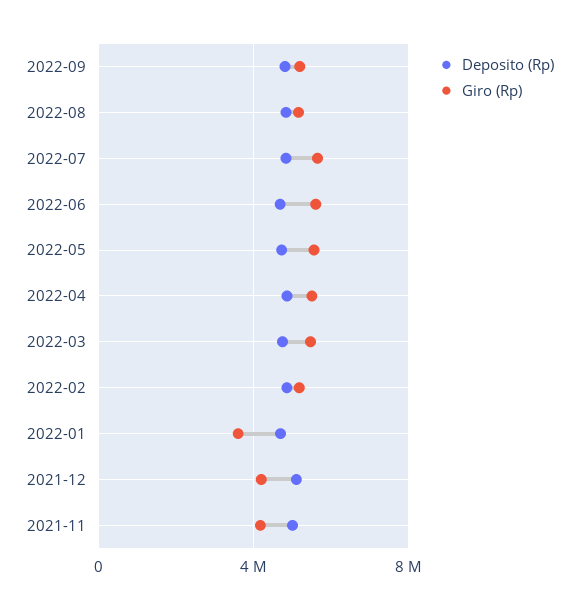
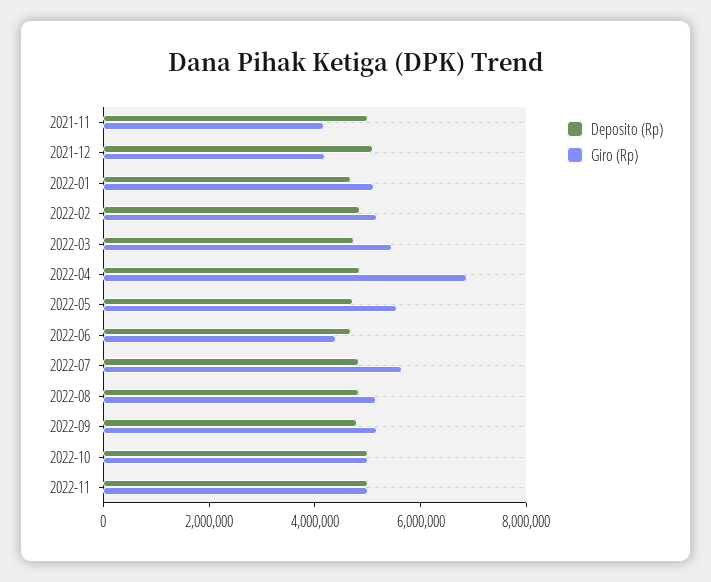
Giro (Rp), 2022-06: 5500000 -> 4500000
Giro (Rp), 2022-04: 5500000 -> 7000000
Giro (Rp), 2022-01: 3500000 -> 5000000
Deposito (Rp), 2022-10: none -> 5000000
Giro (Rp), 2022-10: none -> 5000000
Deposito (Rp), 2022-11: none -> 5000000
Giro (Rp), 2022-11: none -> 5000000

